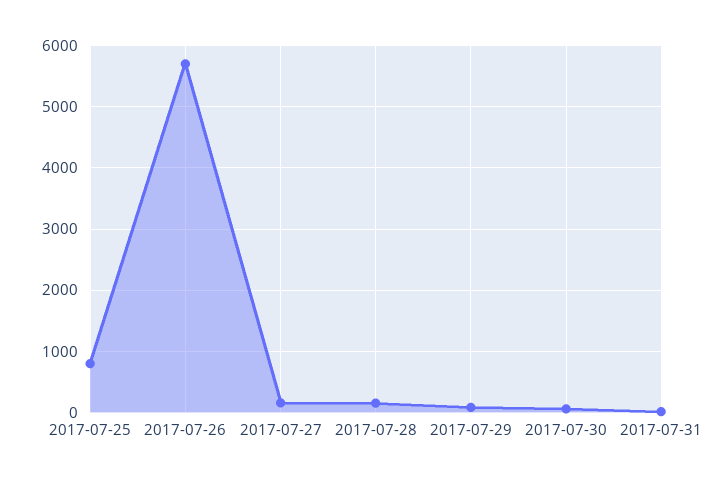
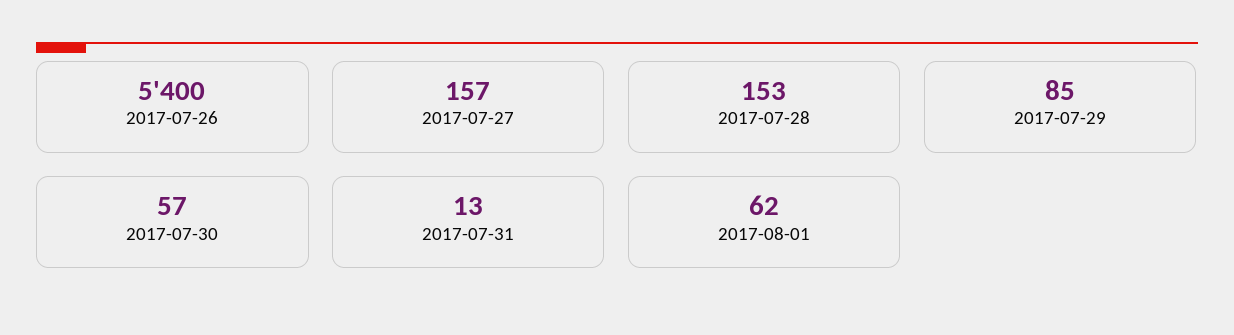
2017-07-25: 800 -> none
2017-07-26: 5700 -> 5400
2017-08-01: none -> 62

